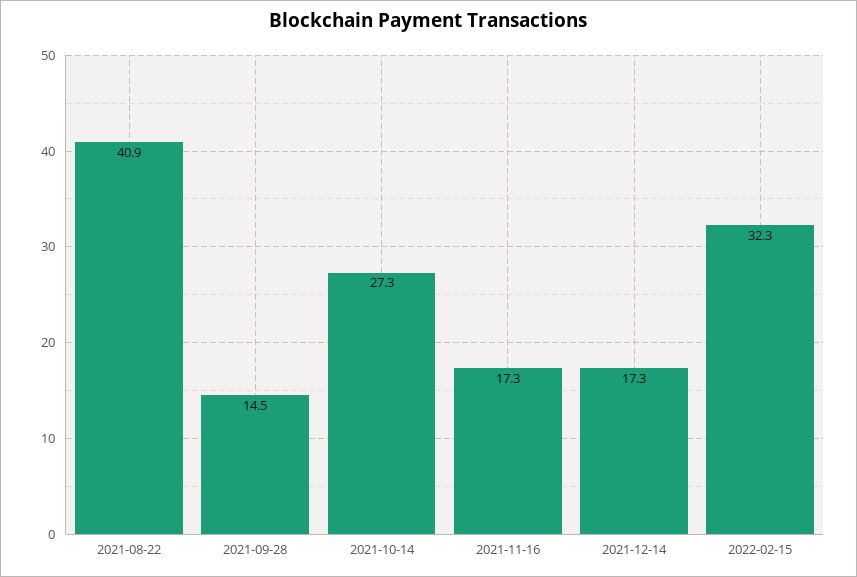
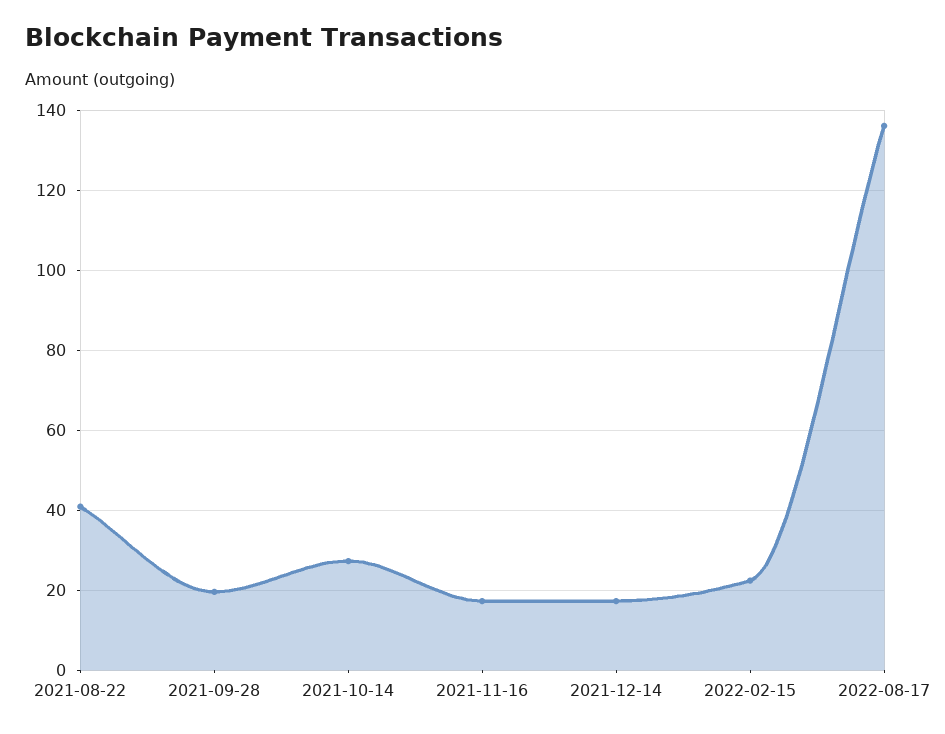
2021-09-28: 14.5 -> 20
2022-02-15: 32.3 -> 22
2022-08-17: none -> 136

